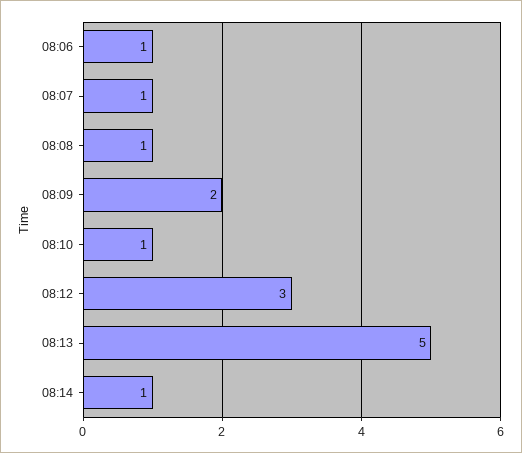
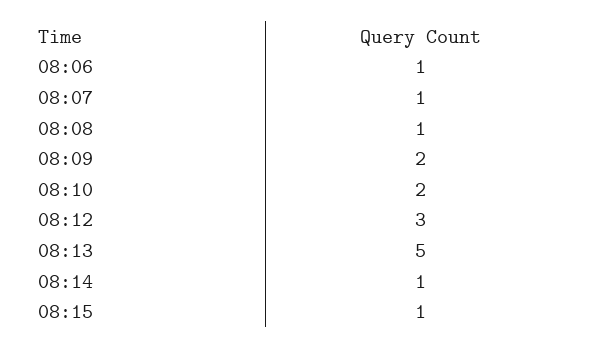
08:10: 1 -> 2
08:15: none -> 1

